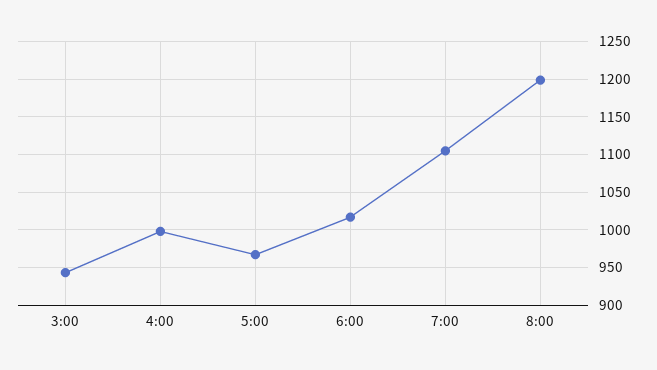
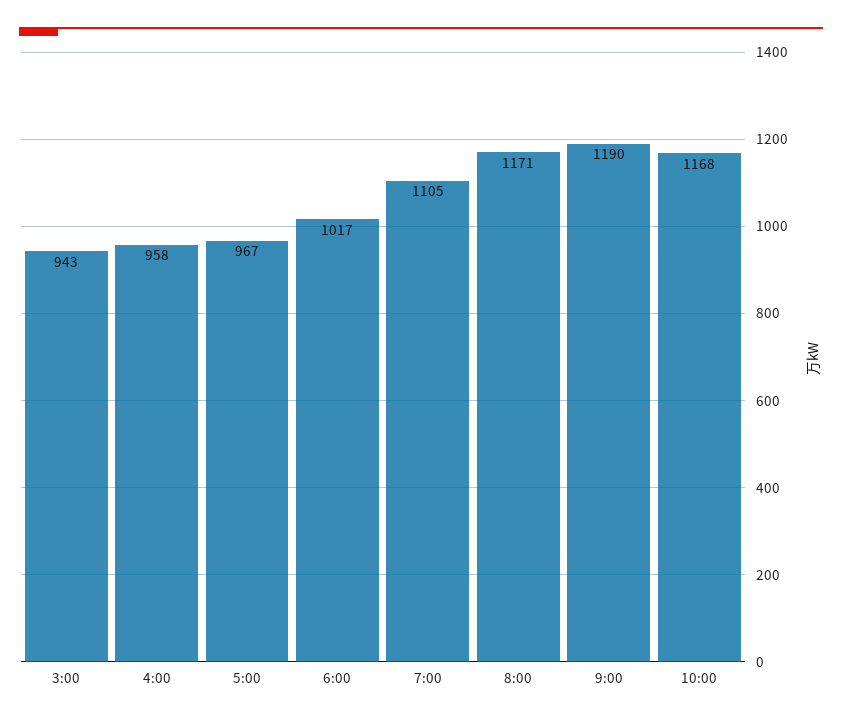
4:00: 1000 -> 958
8:00: 1200 -> 1171
9:00: none -> 1190
10:00: none -> 1168

